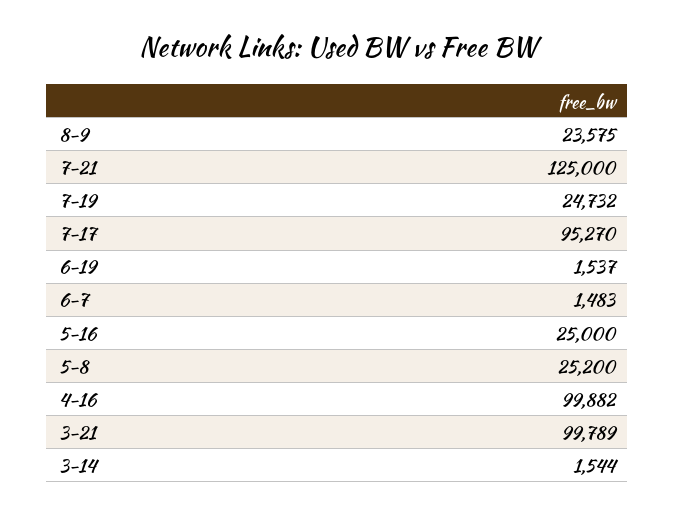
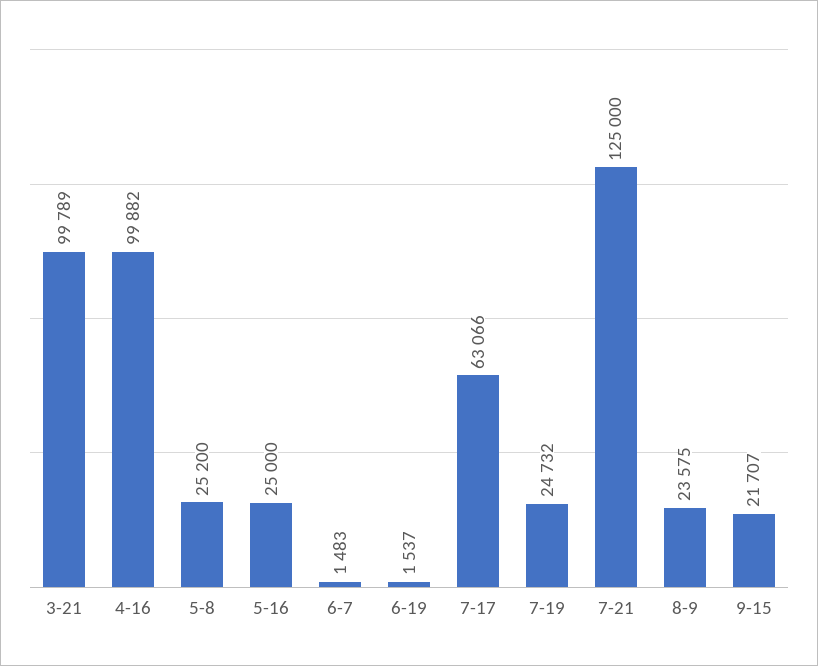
7-17: 95270 -> 63066
3-14: 1544 -> none
9-15: none -> 21707

